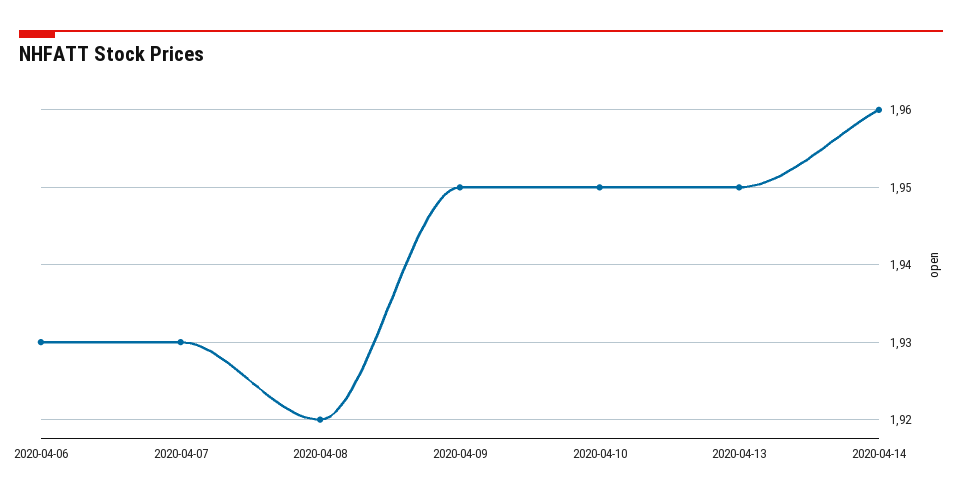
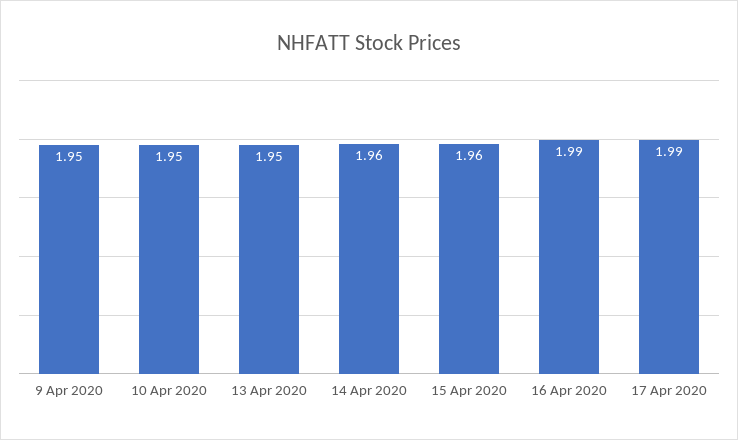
2020-04-06: 1.93 -> none
2020-04-07: 1.93 -> none
2020-04-08: 1.92 -> none
15 Apr 2020: none -> 1.96
16 Apr 2020: none -> 1.99
17 Apr 2020: none -> 1.99

